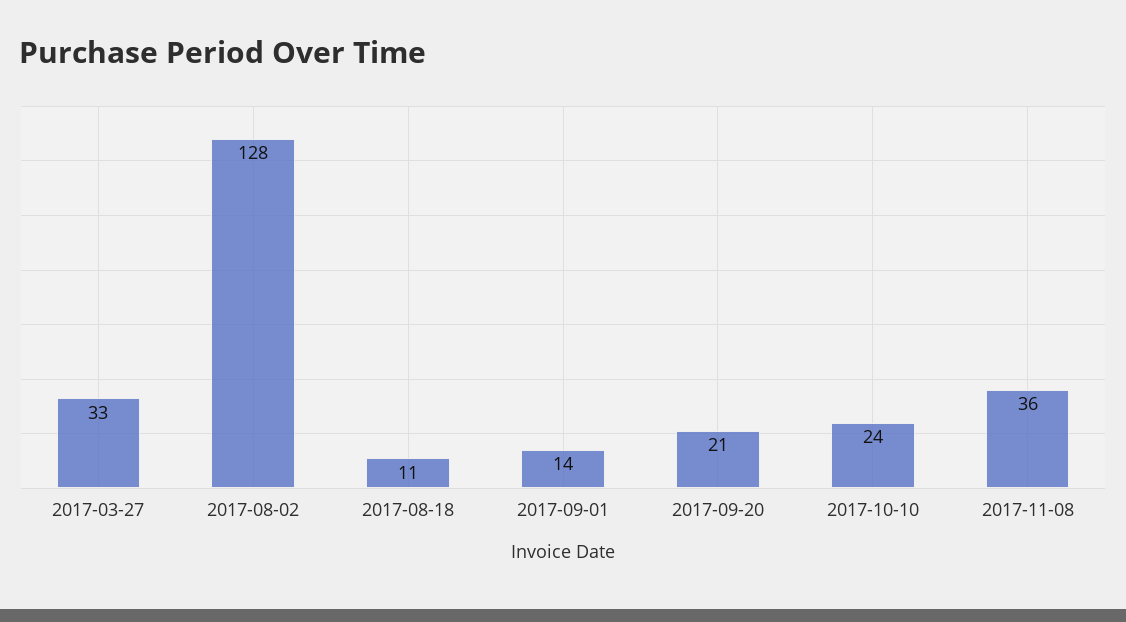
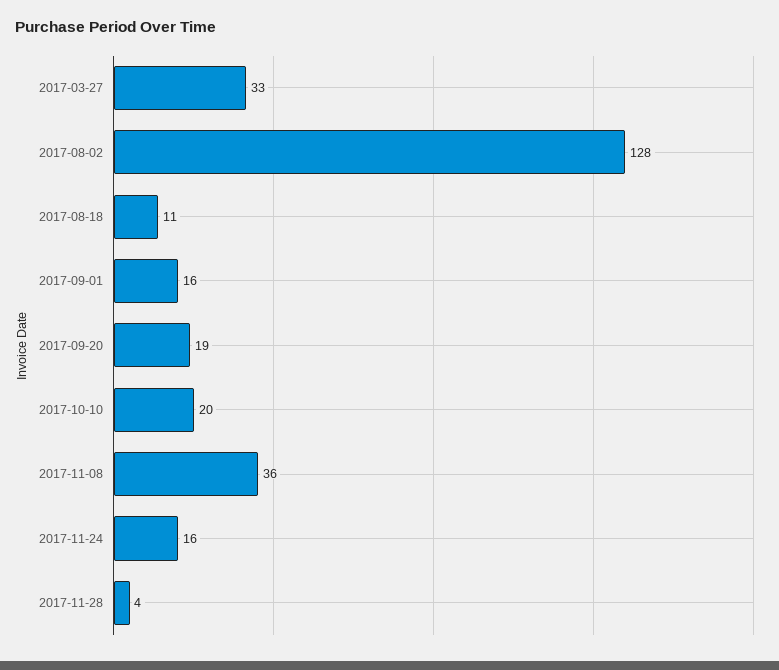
2017-09-01: 14 -> 16
2017-09-20: 21 -> 19
2017-10-10: 24 -> 20
2017-11-24: none -> 16
2017-11-28: none -> 4

